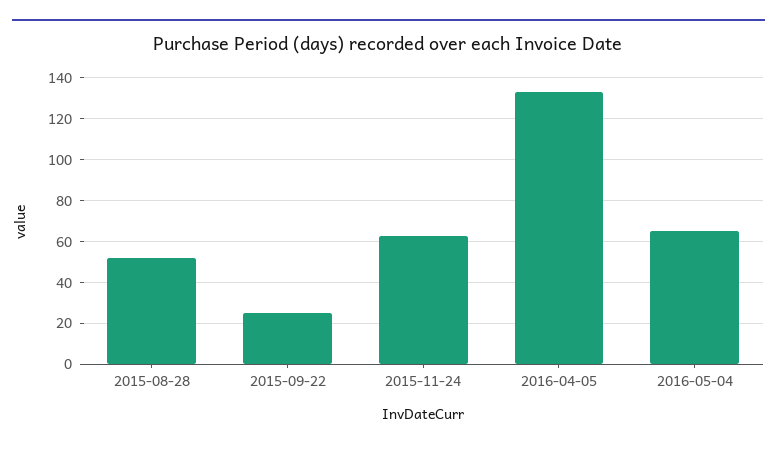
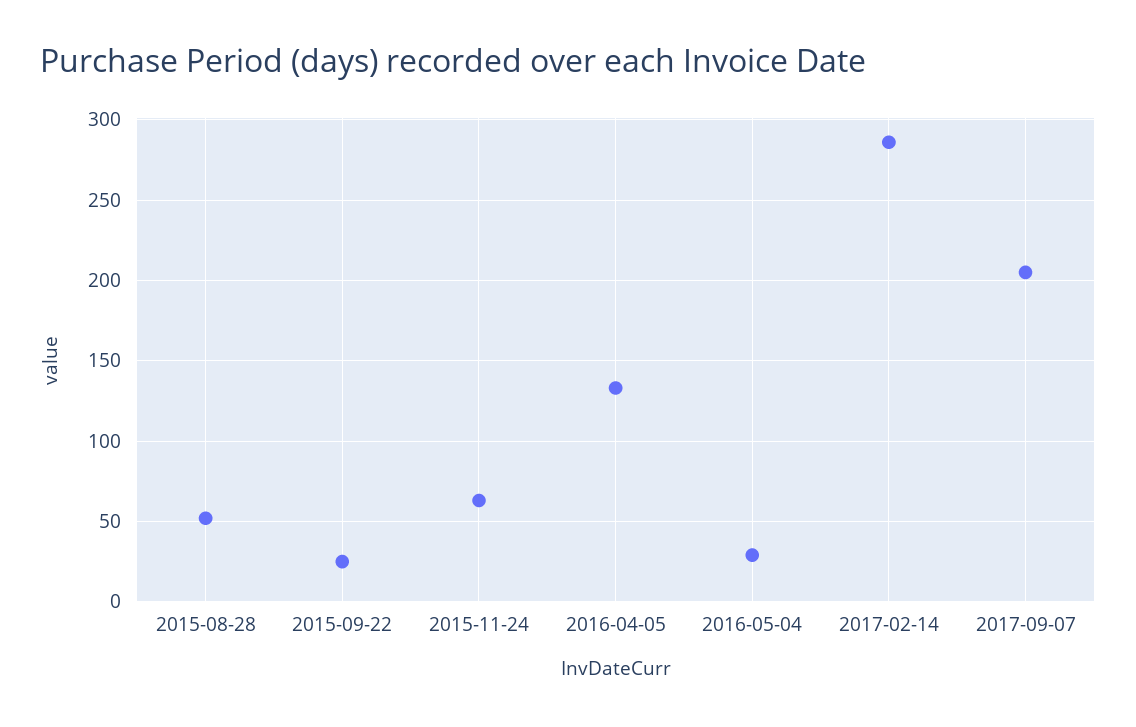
2016-05-04: 65 -> 30
2017-02-14: none -> 285
2017-09-07: none -> 205

